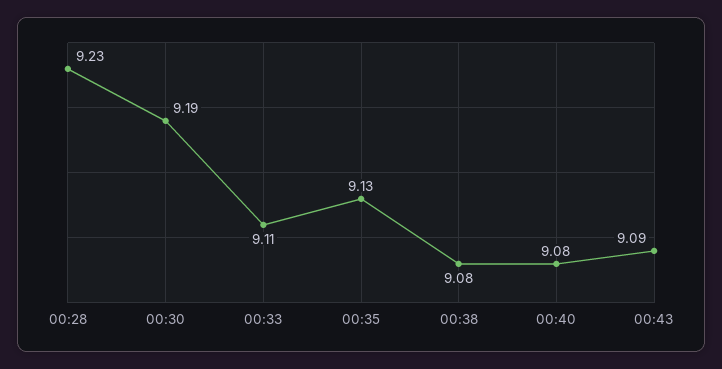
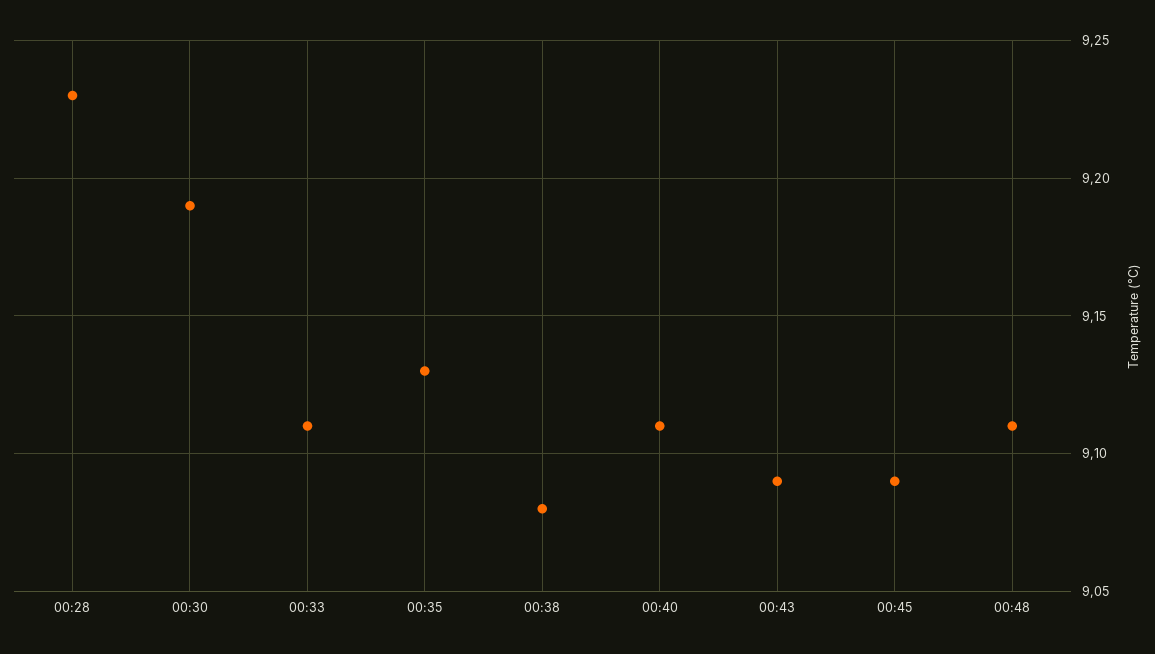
00:40: 9.08 -> 9.11
00:45: none -> 9.09
00:48: none -> 9.11

